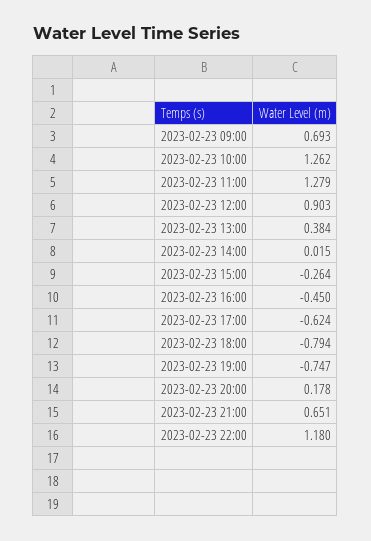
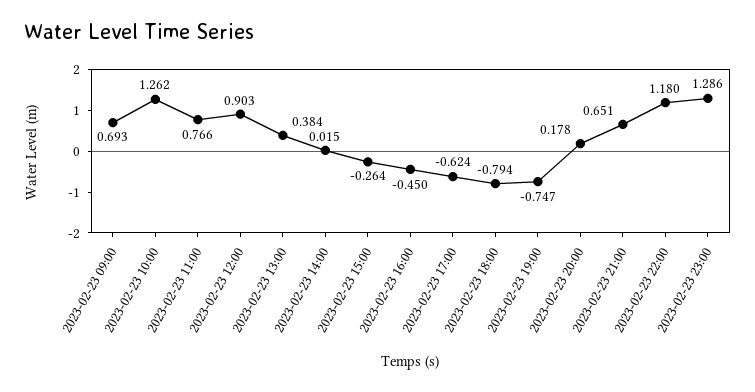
2023-02-23 11:00: 1.279 -> 0.766
2023-02-23 23:00: none -> 1.286

